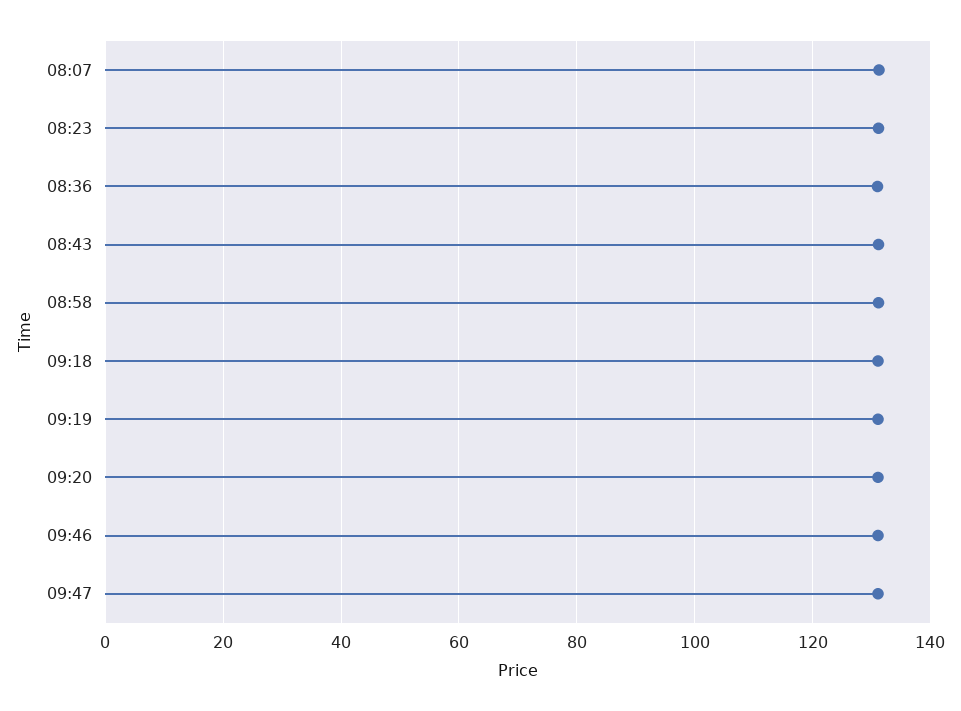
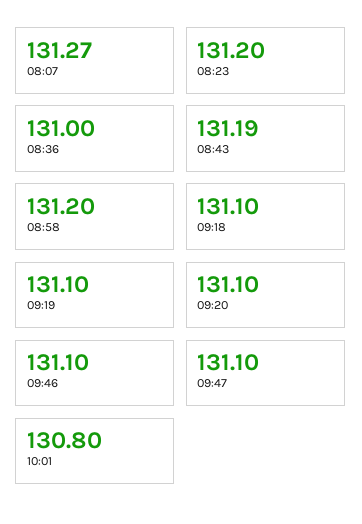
10:01: none -> 130.8

